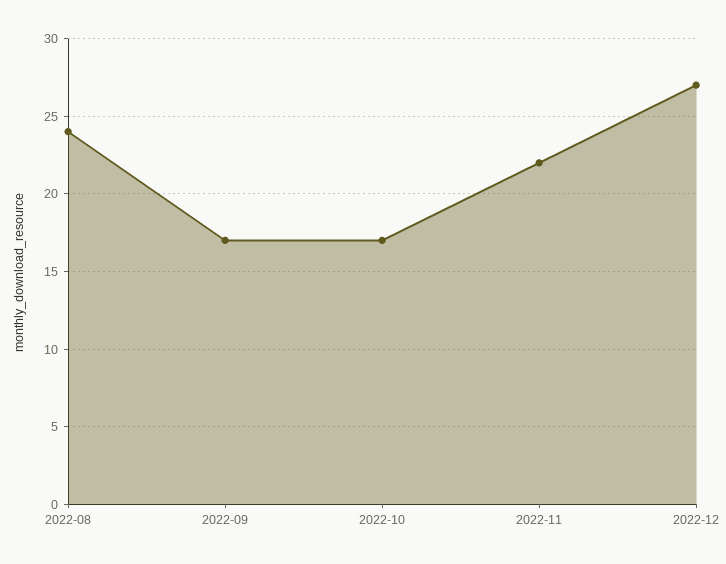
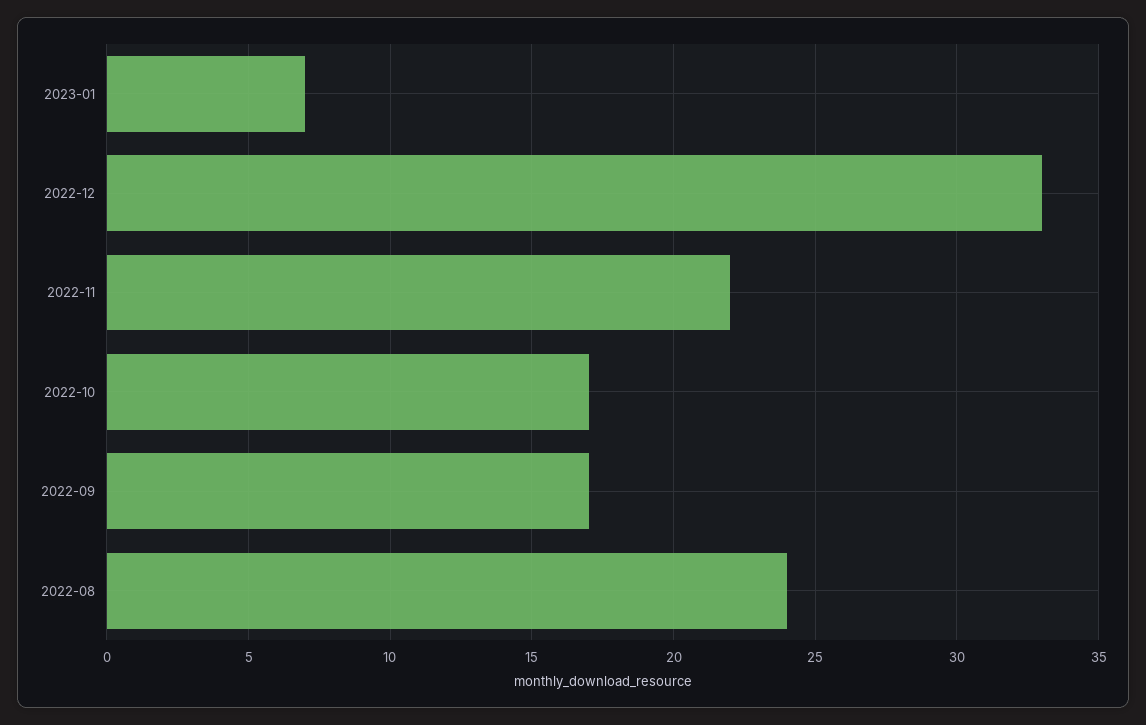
2022-12: 27 -> 33
2023-01: none -> 7

